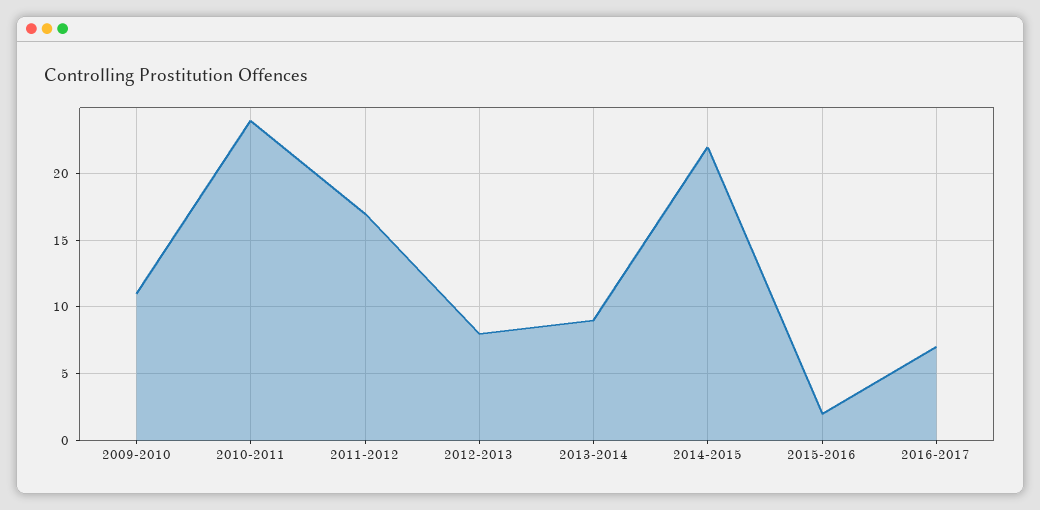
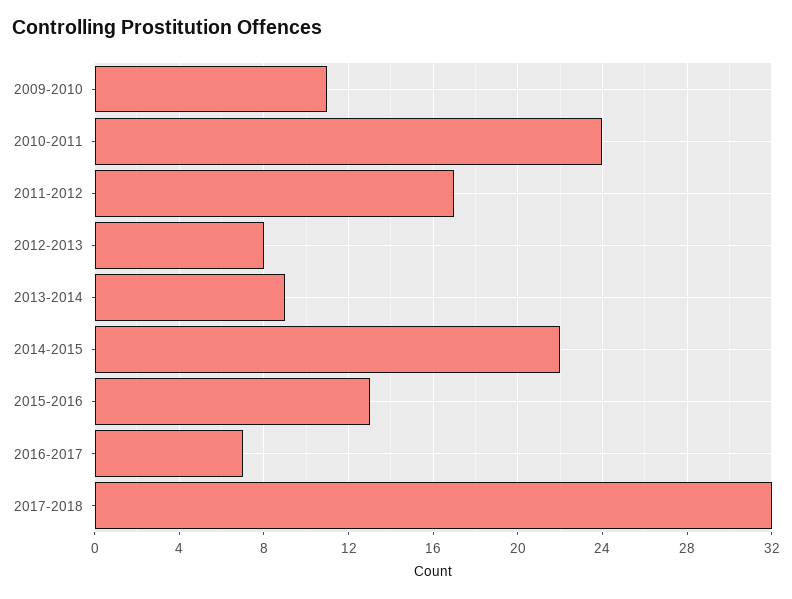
2015-2016: 2 -> 13
2017-2018: none -> 32

